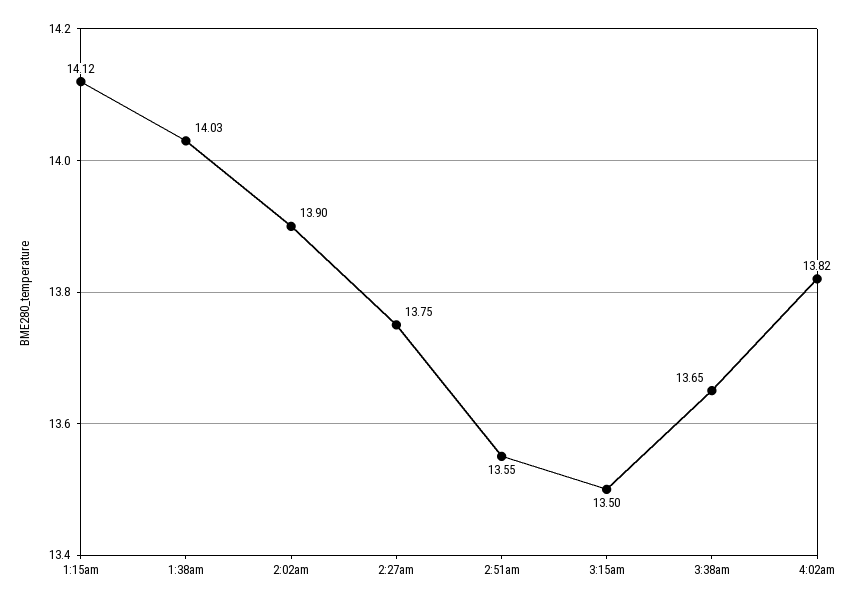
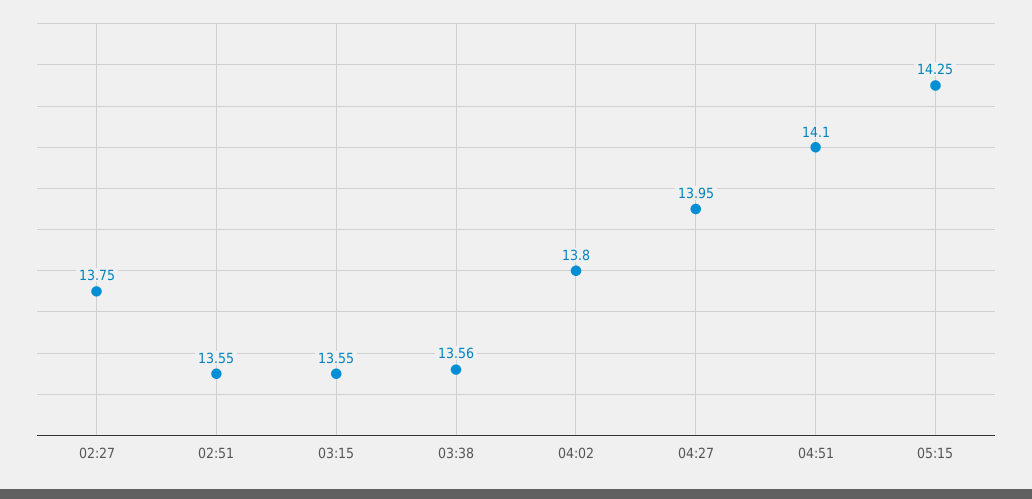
1:15am: 14.12 -> none
1:38am: 14.03 -> none
2:02am: 13.9 -> none
3:15am: 13.5 -> 13.55
3:38am: 13.65 -> 13.56
4:02am: 13.82 -> 13.8
04:27: none -> 13.95
04:51: none -> 14.1
05:15: none -> 14.25

